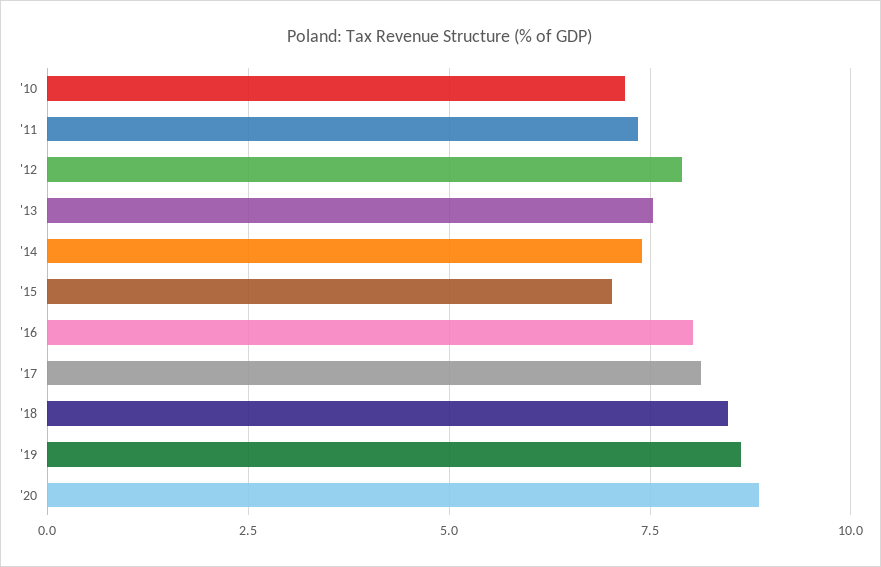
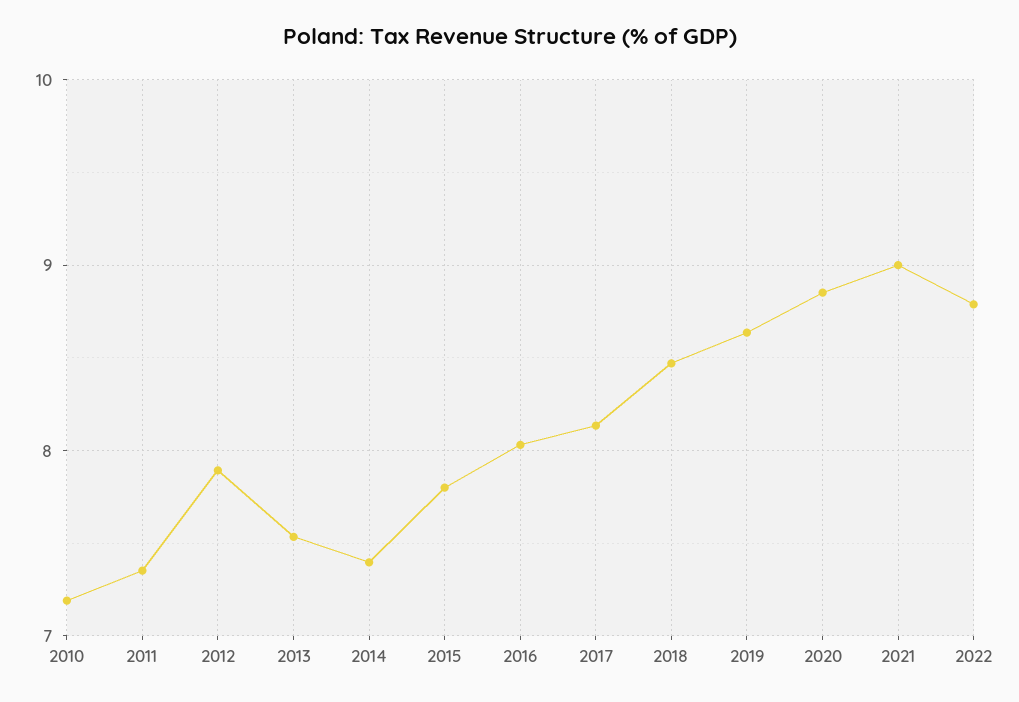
'15: 7 -> 7.8
2021: none -> 9
2022: none -> 8.8

